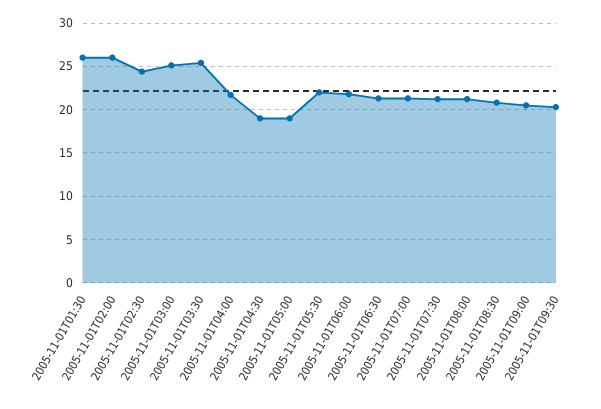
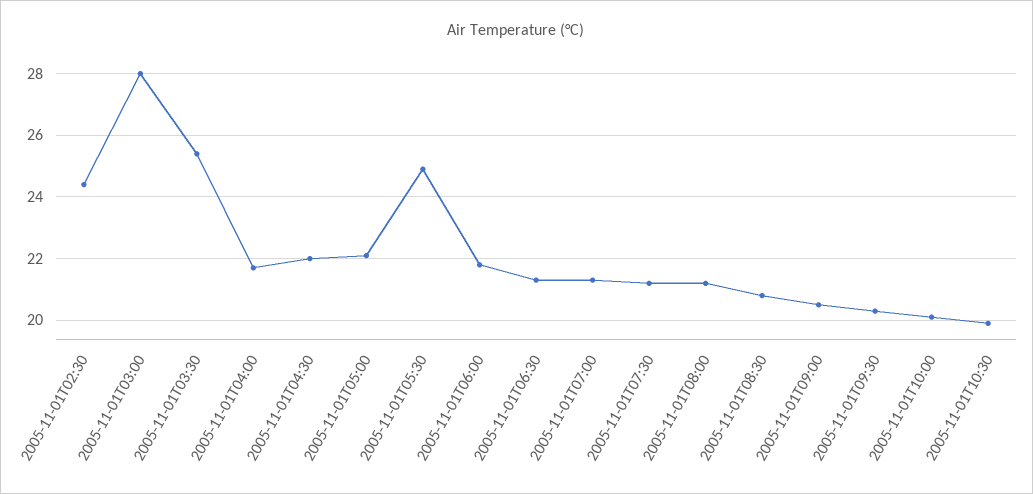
2005-11-01T01:30: 26 -> none
2005-11-01T02:00: 26 -> none
2005-11-01T03:00: 25 -> 28
2005-11-01T04:30: 19 -> 22
2005-11-01T05:00: 19 -> 22
2005-11-01T05:30: 22 -> 25
2005-11-01T10:00: none -> 20
2005-11-01T10:30: none -> 20

